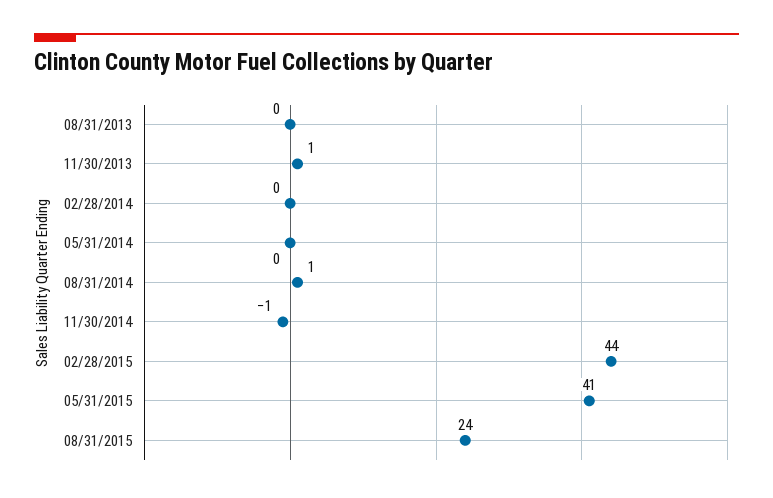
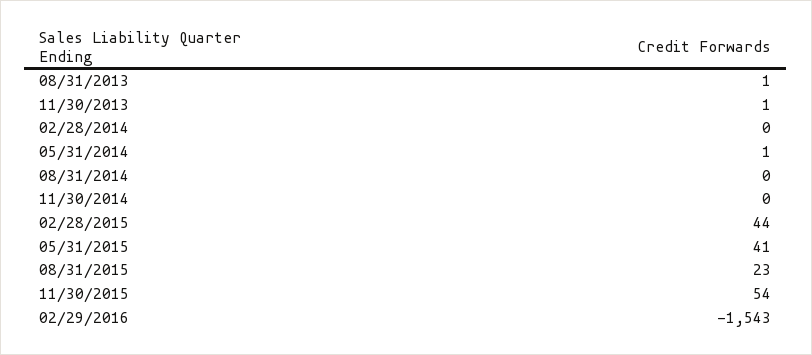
08/31/2013: 0 -> 1
05/31/2014: 0 -> 1
08/31/2014: 1 -> 0
11/30/2014: -1 -> 0
08/31/2015: 24 -> 23
11/30/2015: none -> 54
02/29/2016: none -> -1543

